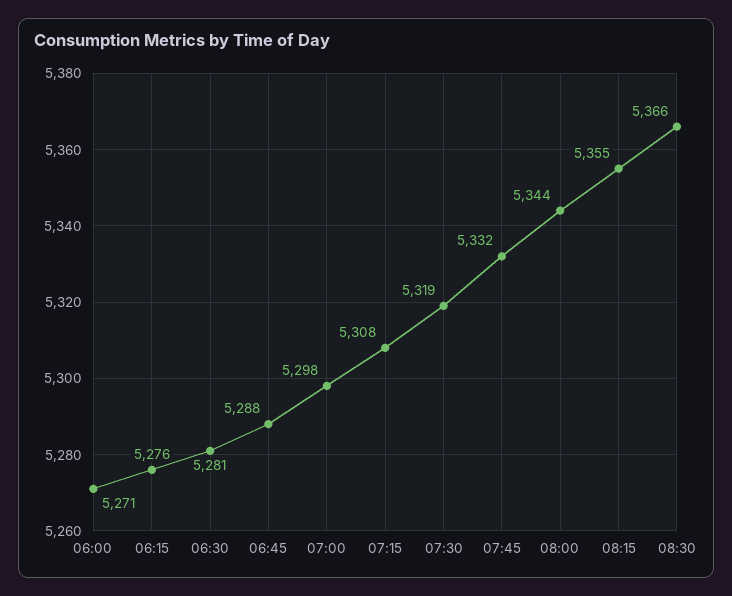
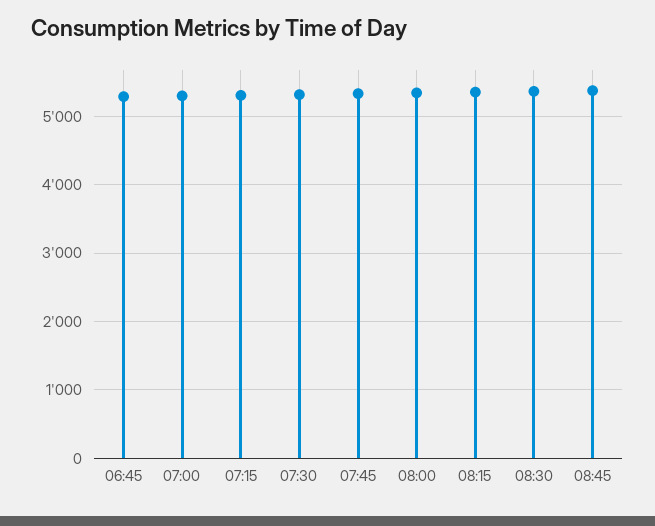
06:00: 5271 -> none
06:15: 5276 -> none
06:30: 5281 -> none
08:45: none -> 5400

